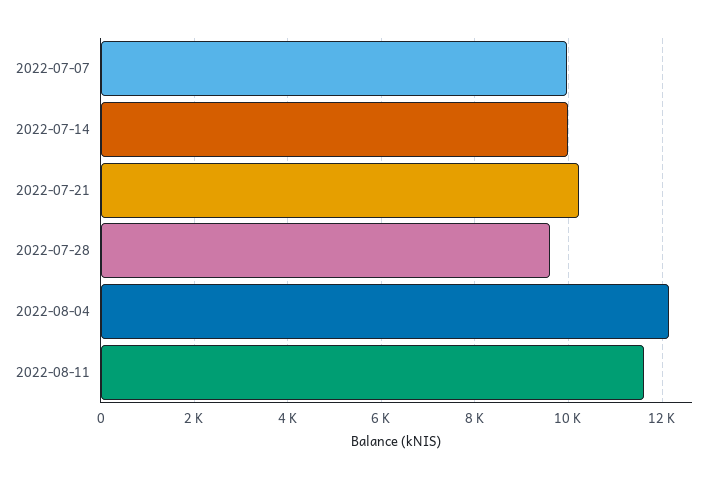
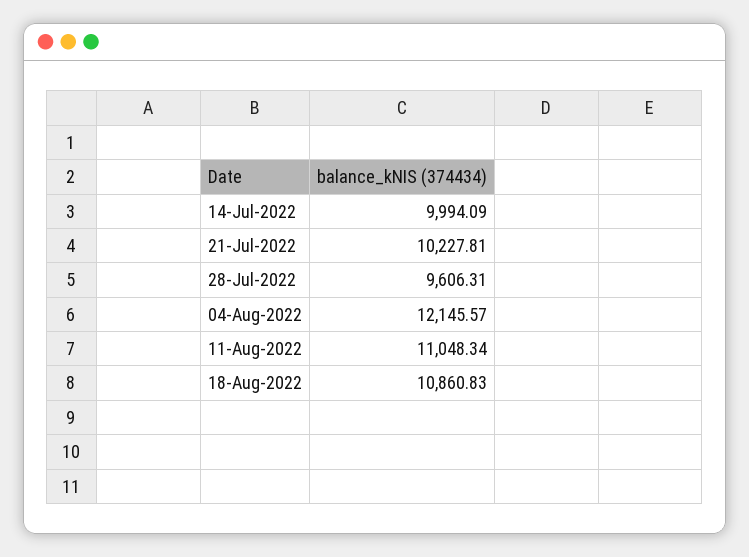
2022-07-07: 10000 -> none
2022-08-11: 11600 -> 11048.34
18-Aug-2022: none -> 10860.83

